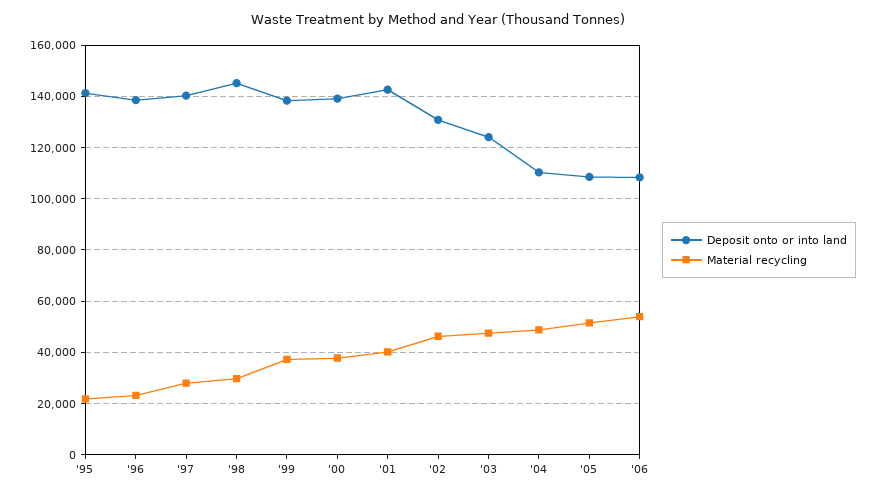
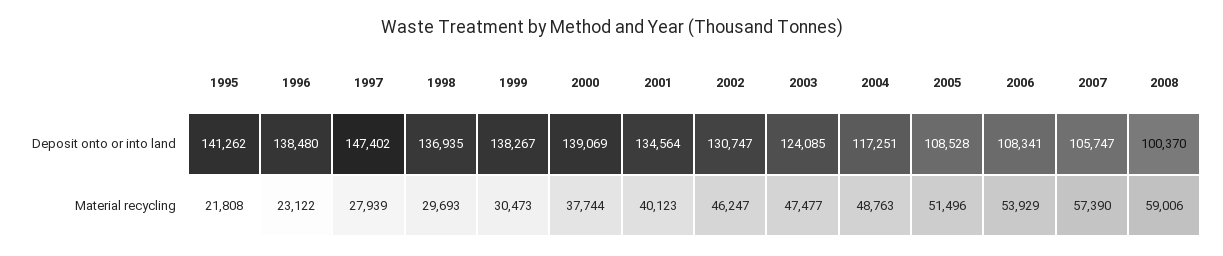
Deposit onto or into land, '97: 140000 -> 147402
Deposit onto or into land, '98: 145000 -> 136935
Material recycling, '99: 37500 -> 30473
Deposit onto or into land, '01: 142500 -> 134564
Deposit onto or into land, '04: 110000 -> 117251
Deposit onto or into land, 2007: none -> 105747
Deposit onto or into land, 2008: none -> 100370
Material recycling, 2007: none -> 57390
Material recycling, 2008: none -> 59006

